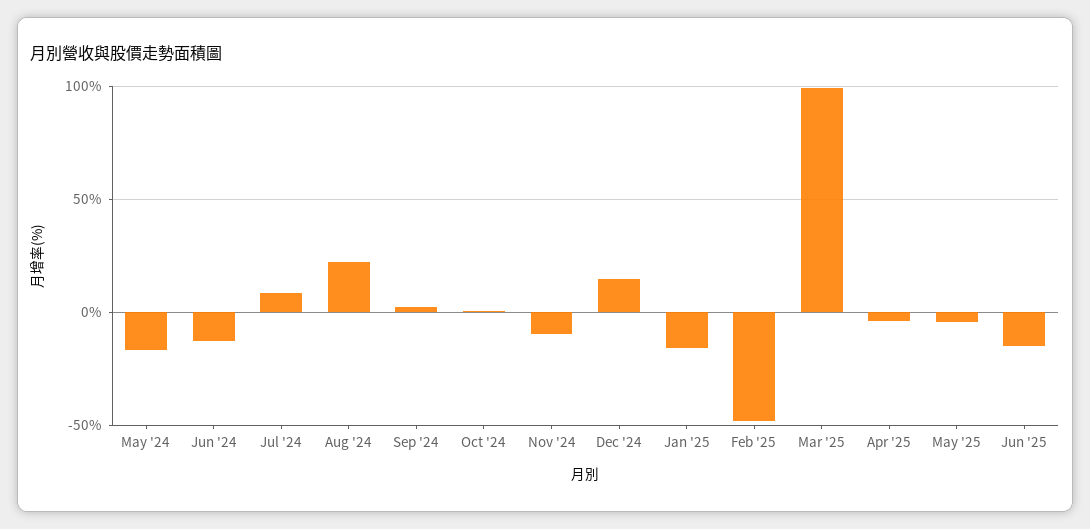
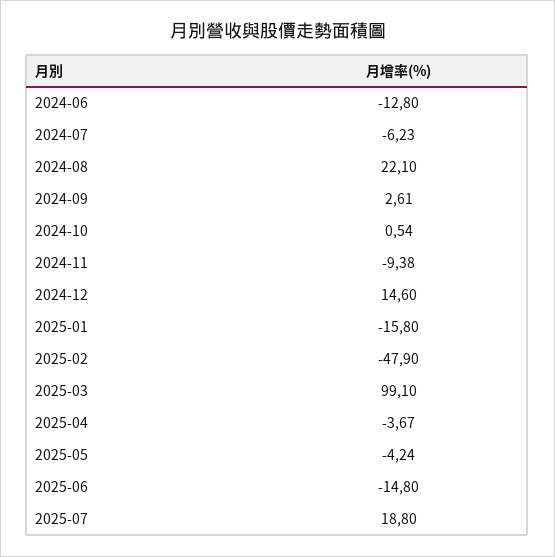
May '24: -15 -> none
Jul '24: 10 -> -6.23
2025-07: none -> 18.8

